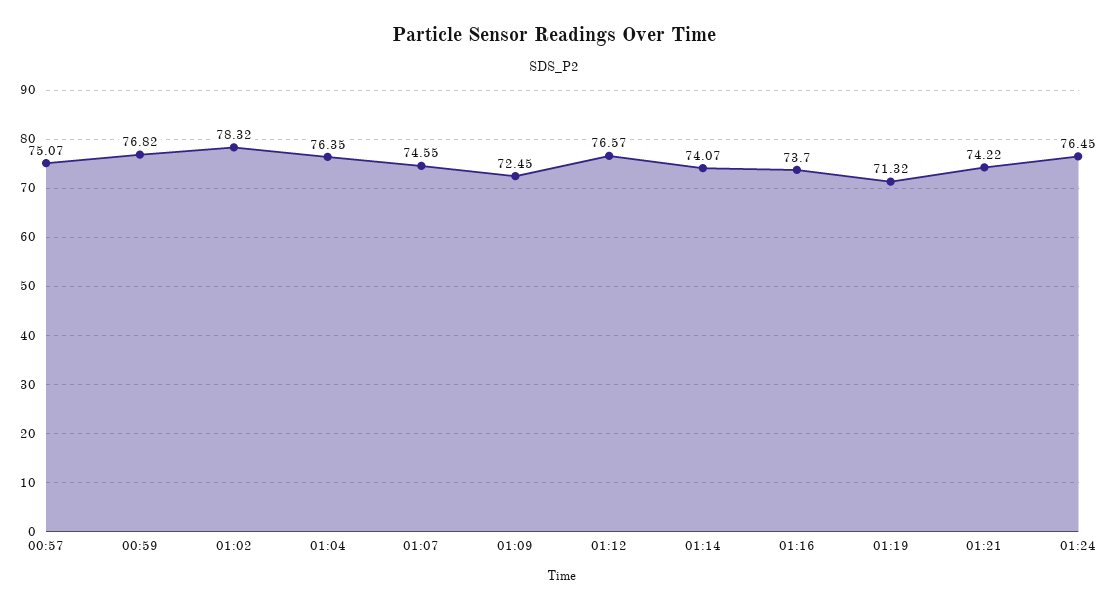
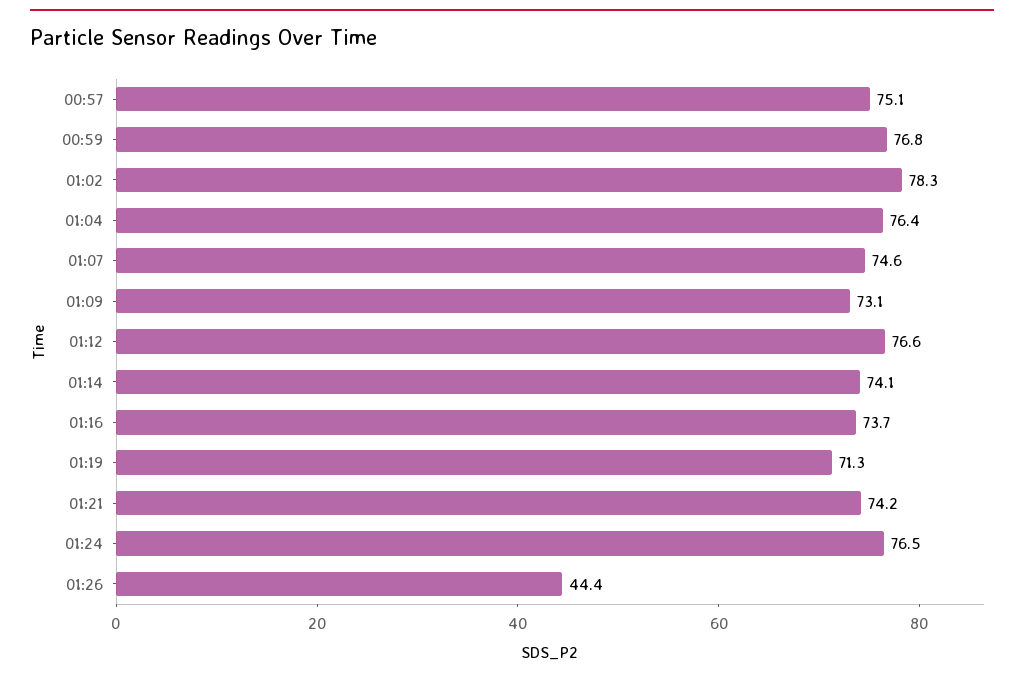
01:09: 72.45 -> 73.1
01:26: none -> 44.4

